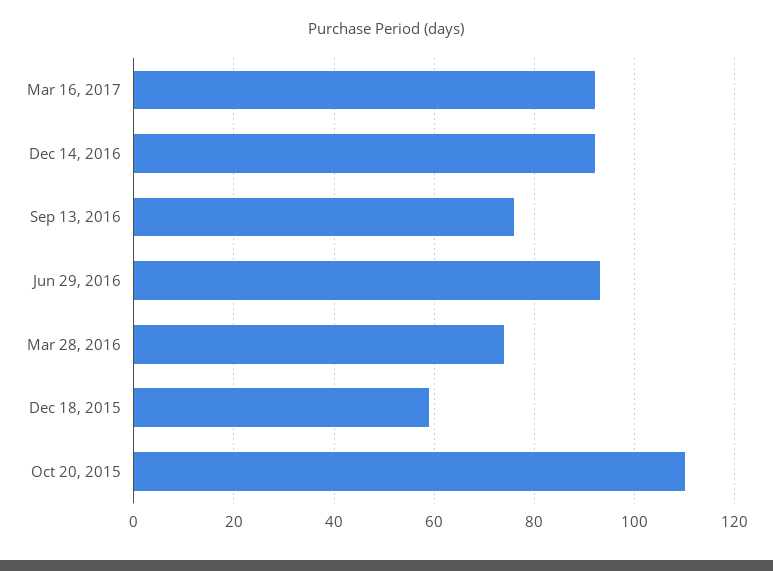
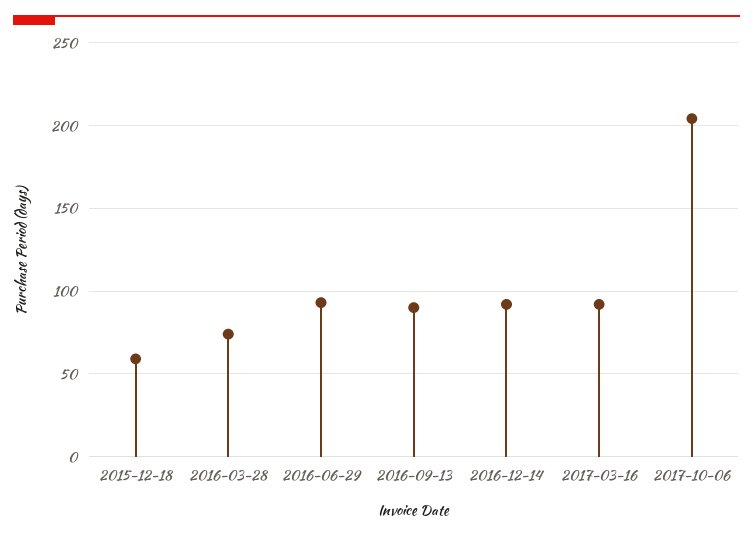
Sep 13, 2016: 75 -> 90
Oct 20, 2015: 110 -> none
2017-10-06: none -> 205

